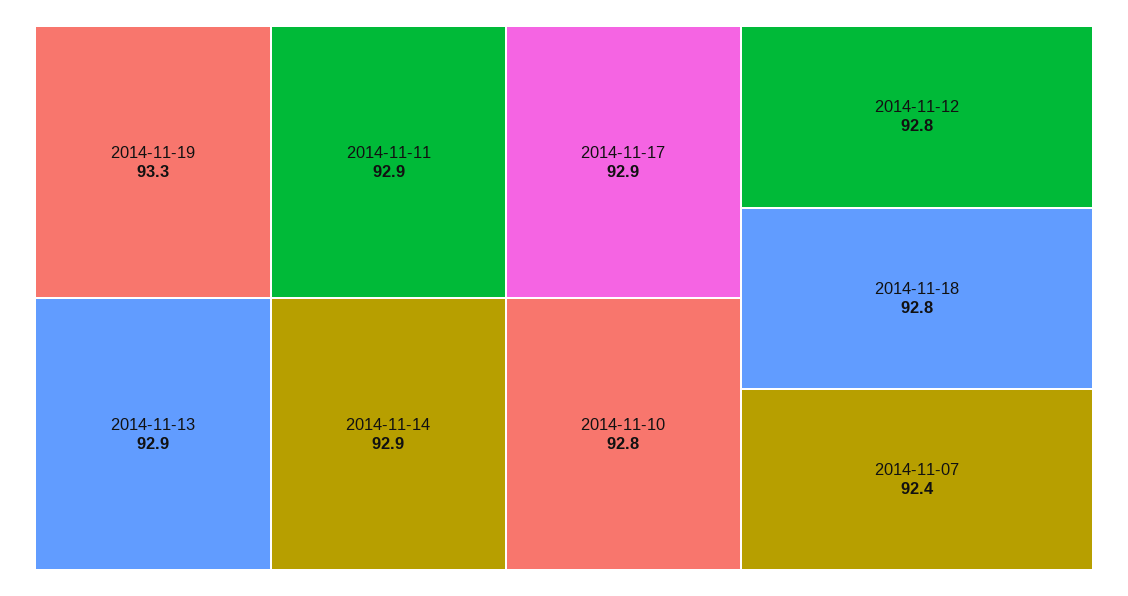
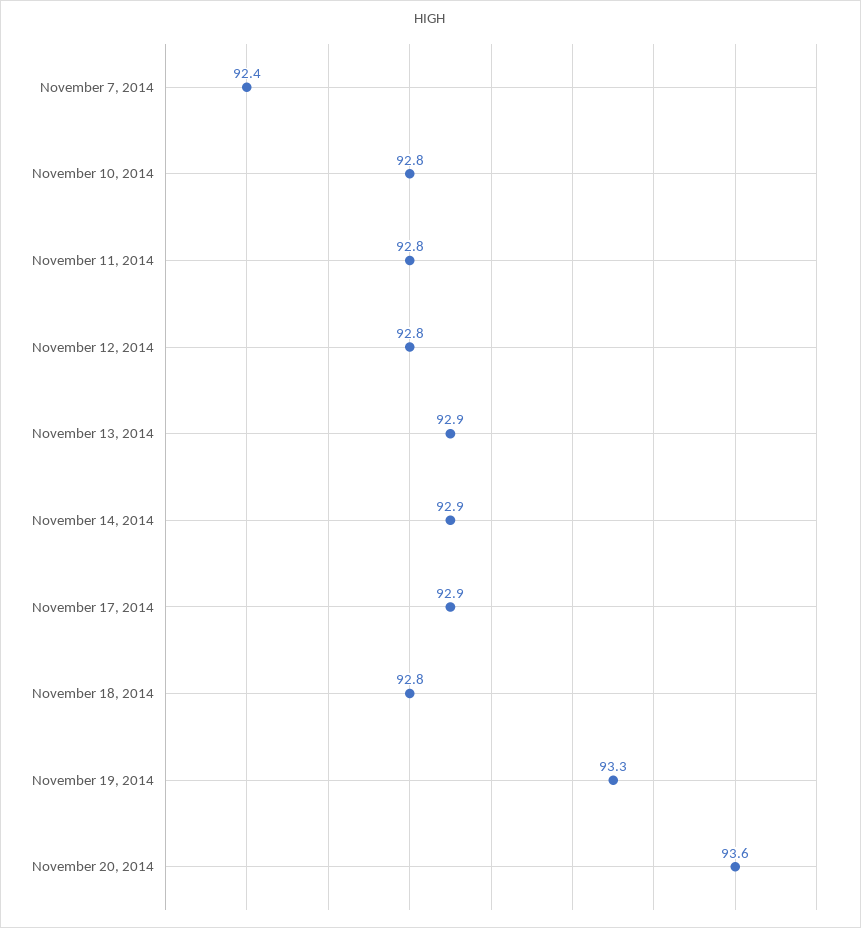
2014-11-11: 92.9 -> 92.8
November 20, 2014: none -> 93.6

